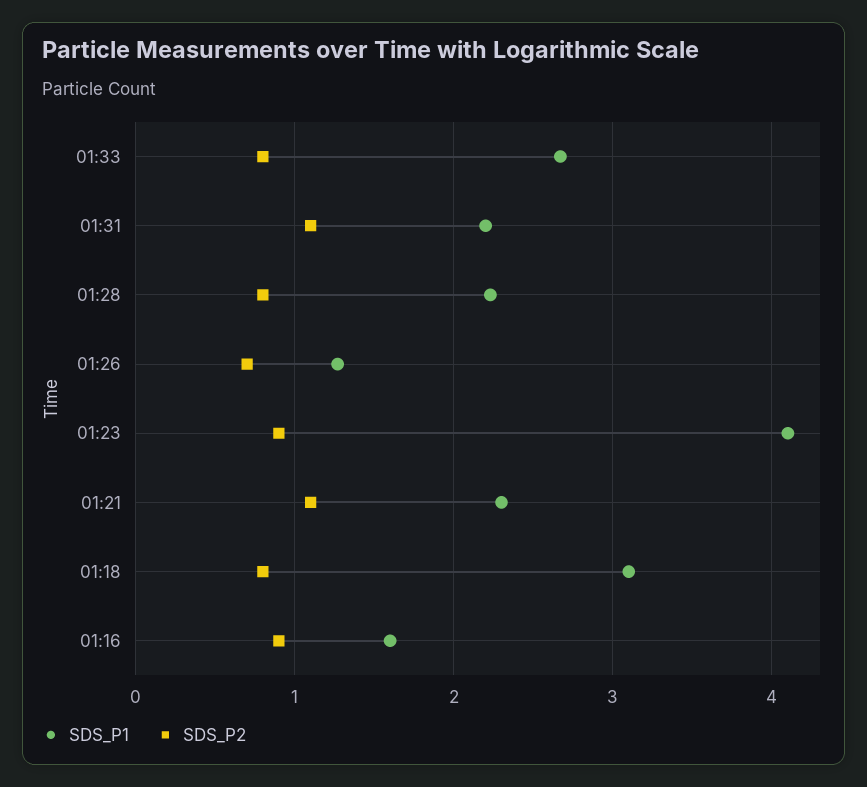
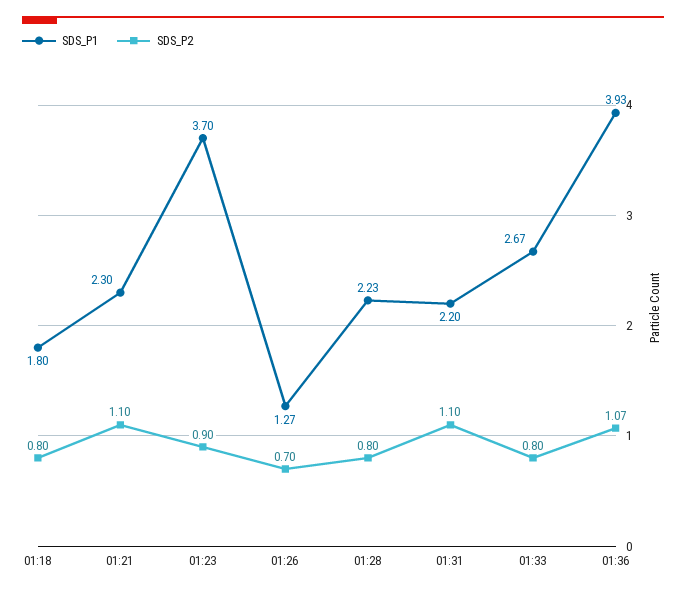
SDS_P1, 01:23: 4.1 -> 3.7
SDS_P1, 01:18: 3.1 -> 1.8
SDS_P1, 01:16: 1.6 -> none
SDS_P2, 01:16: 0.9 -> none
SDS_P1, 01:36: none -> 3.93
SDS_P2, 01:36: none -> 1.07

